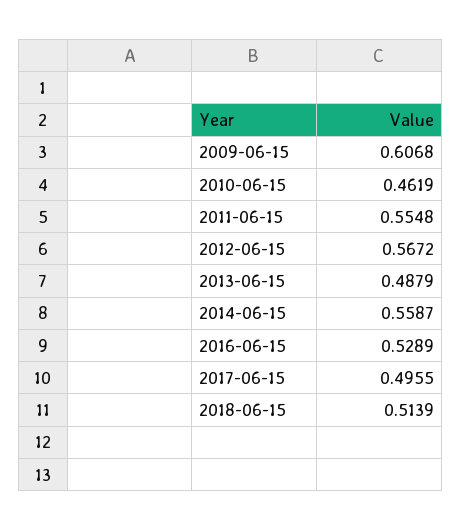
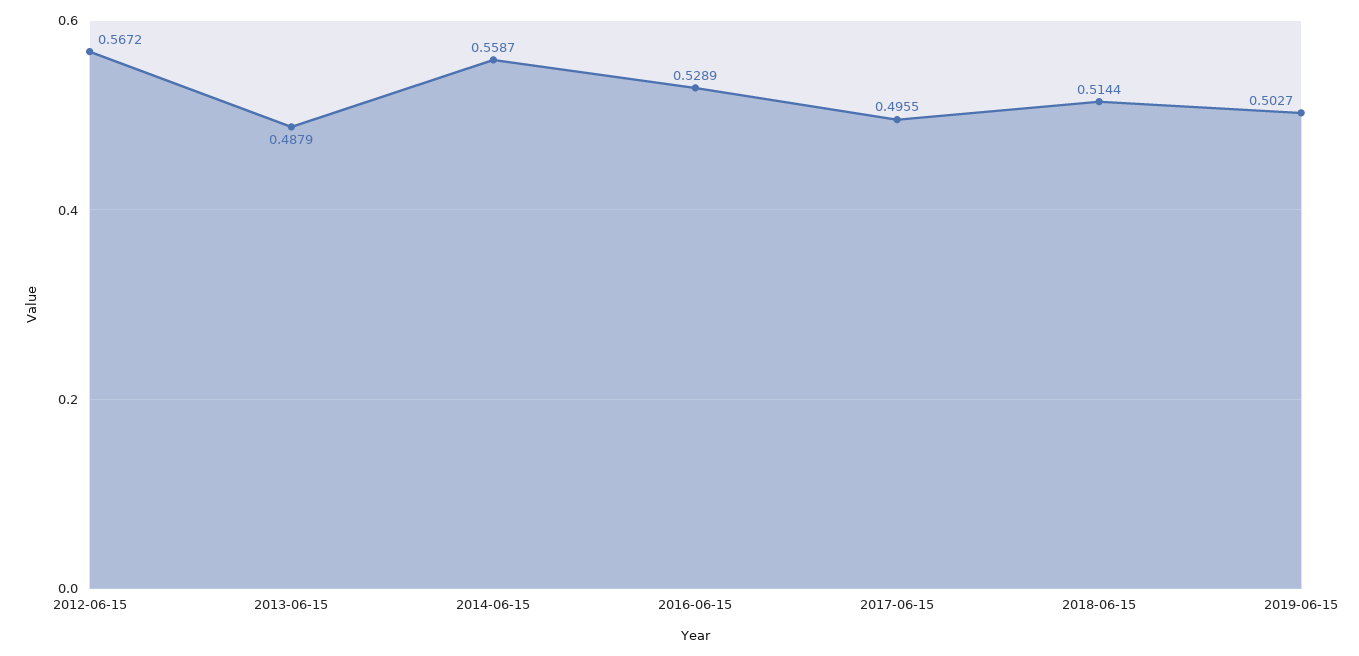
2009-06-15: 0.6068 -> none
2010-06-15: 0.4619 -> none
2011-06-15: 0.5548 -> none
2018-06-15: 0.5139 -> 0.5144
2019-06-15: none -> 0.5027

